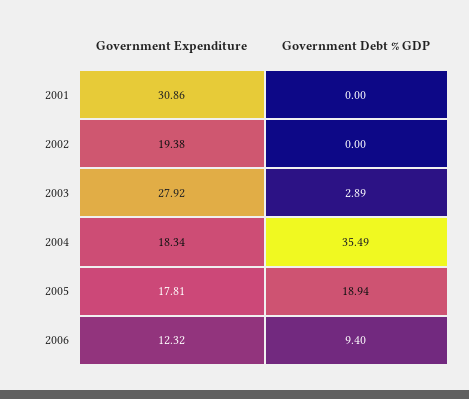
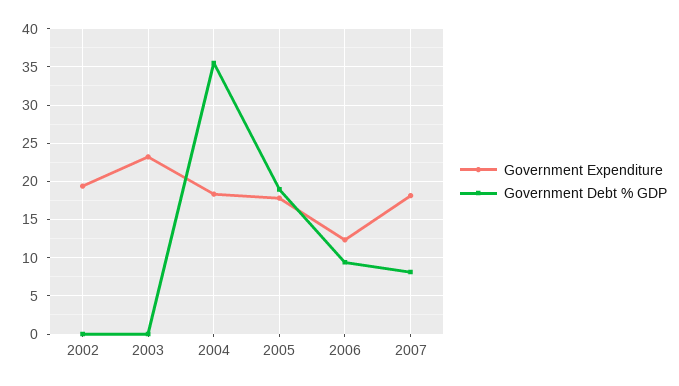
Government Expenditure, 2001: 30.86 -> none
Government Debt % GDP, 2001: 0 -> none
Government Expenditure, 2003: 27.92 -> 23
Government Debt % GDP, 2003: 2.89 -> 0
Government Expenditure, 2007: none -> 18
Government Debt % GDP, 2007: none -> 8

